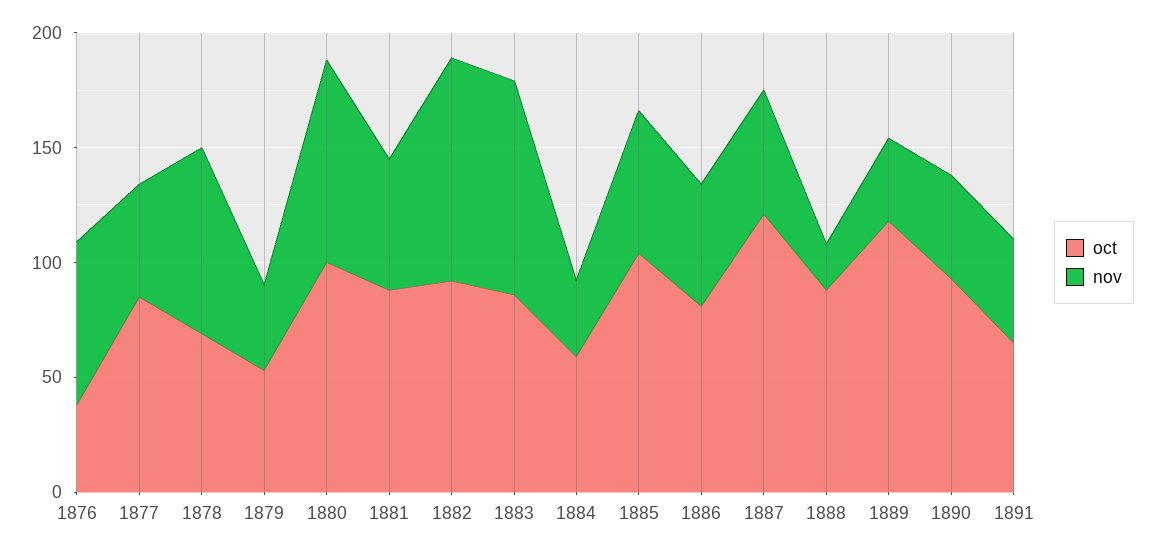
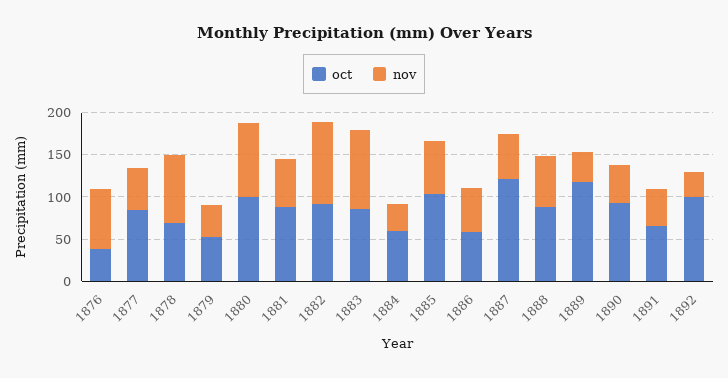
oct, 1886: 80 -> 60
nov, 1888: 20 -> 60
oct, 1892: none -> 100
nov, 1892: none -> 30

